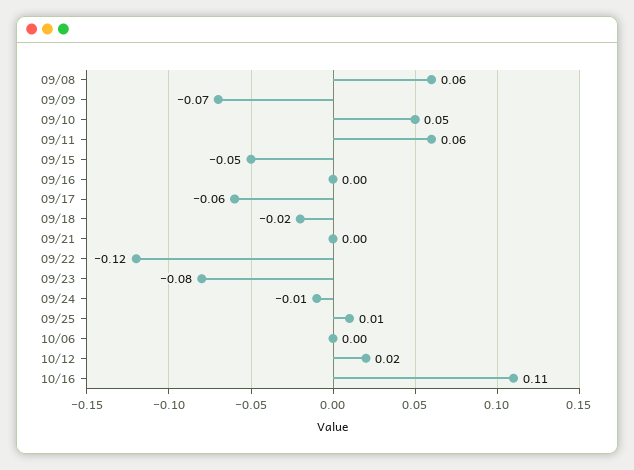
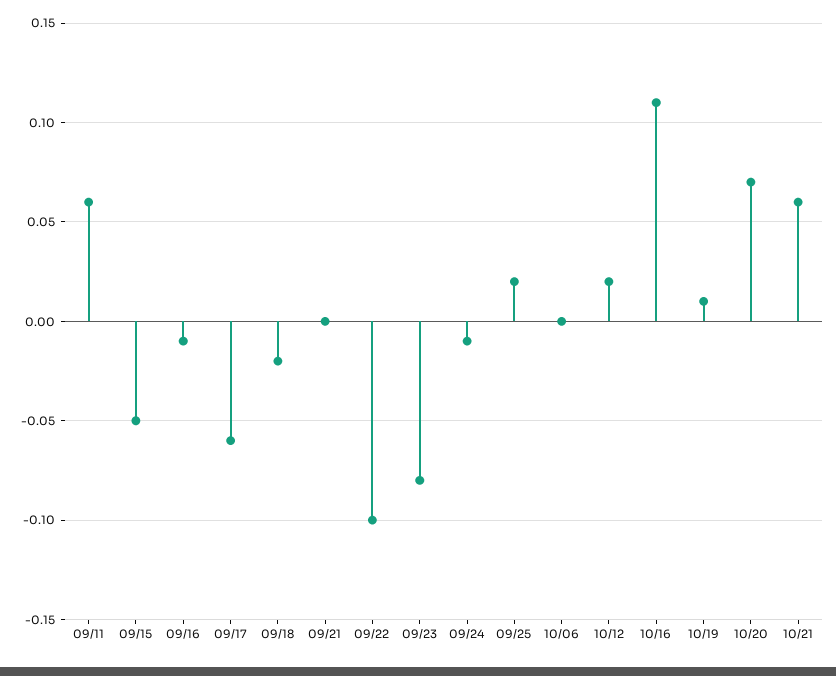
09/08: 0.06 -> none
09/09: -0.07 -> none
09/10: 0.05 -> none
09/16: 0 -> -0.01
09/22: -0.12 -> -0.1
09/25: 0.01 -> 0.02
10/19: none -> 0.01
10/20: none -> 0.07
10/21: none -> 0.06

